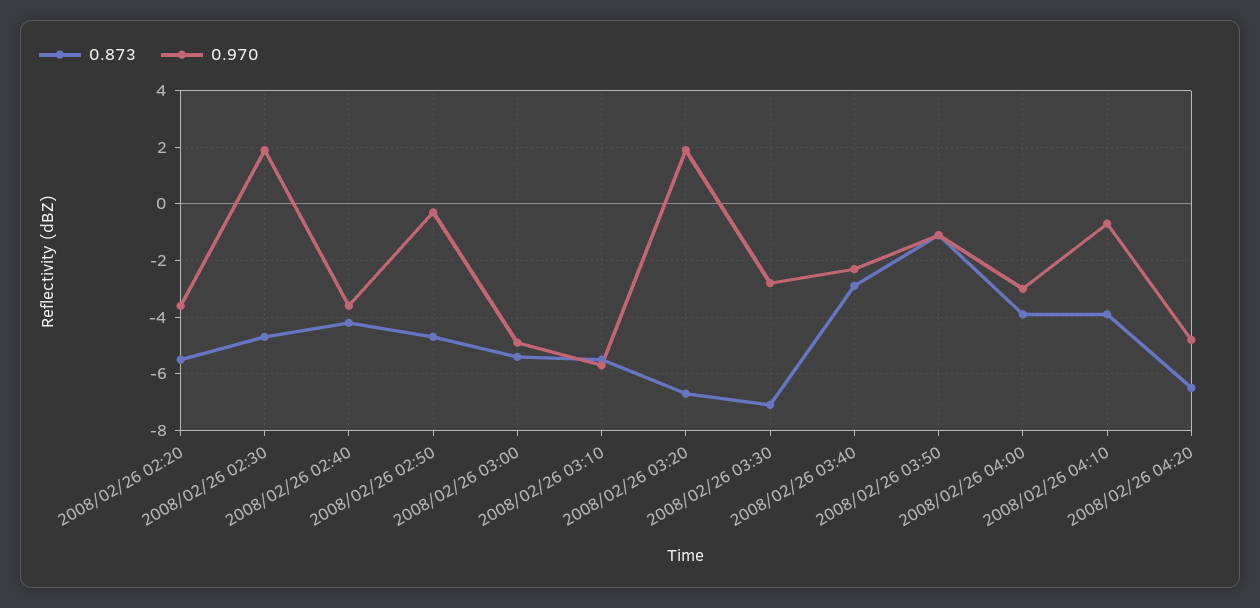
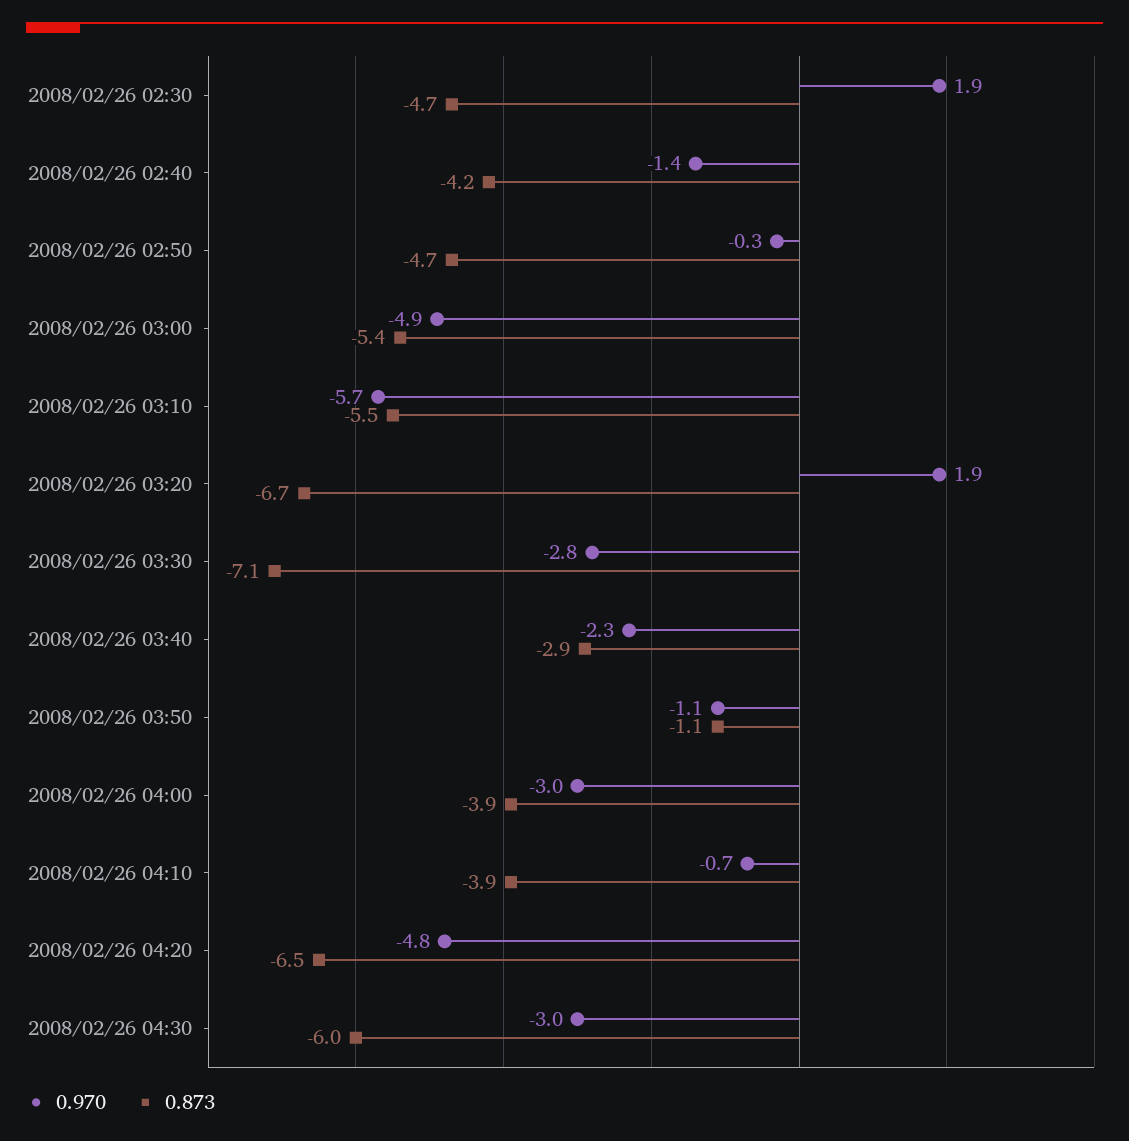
0.873, 2008/02/26 02:20: -5.5 -> none
0.970, 2008/02/26 02:20: -3.5 -> none
0.970, 2008/02/26 02:40: -3.5 -> -1.4
0.970, 2008/02/26 04:30: none -> -3
0.873, 2008/02/26 04:30: none -> -6

